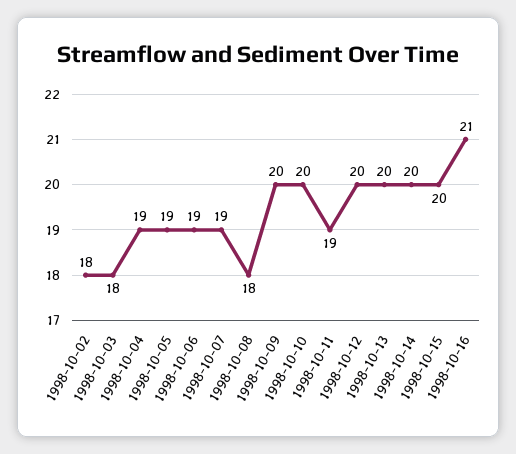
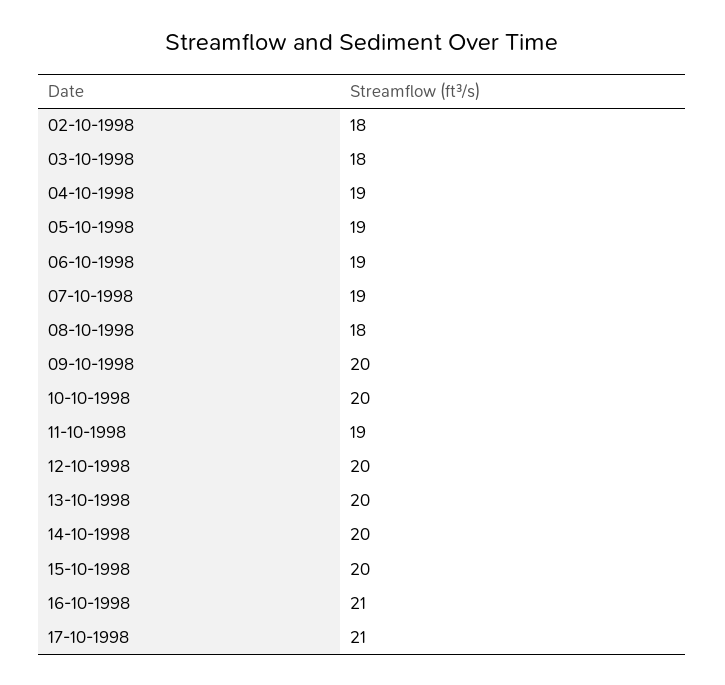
17-10-1998: none -> 21

